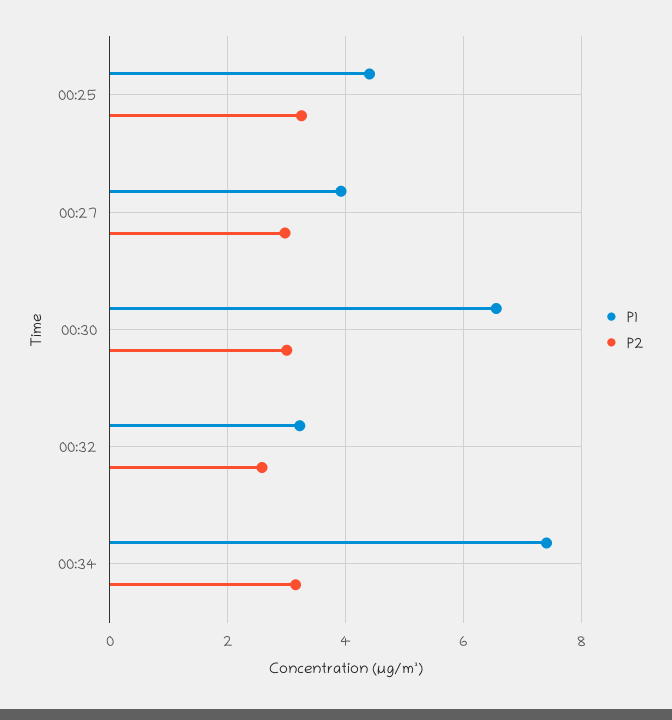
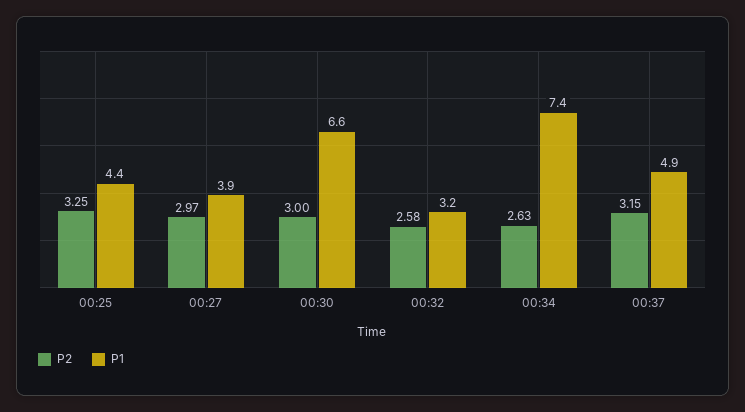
P2, 00:34: 3.2 -> 2.63
P2, 00:37: none -> 3.15
P1, 00:37: none -> 4.9

